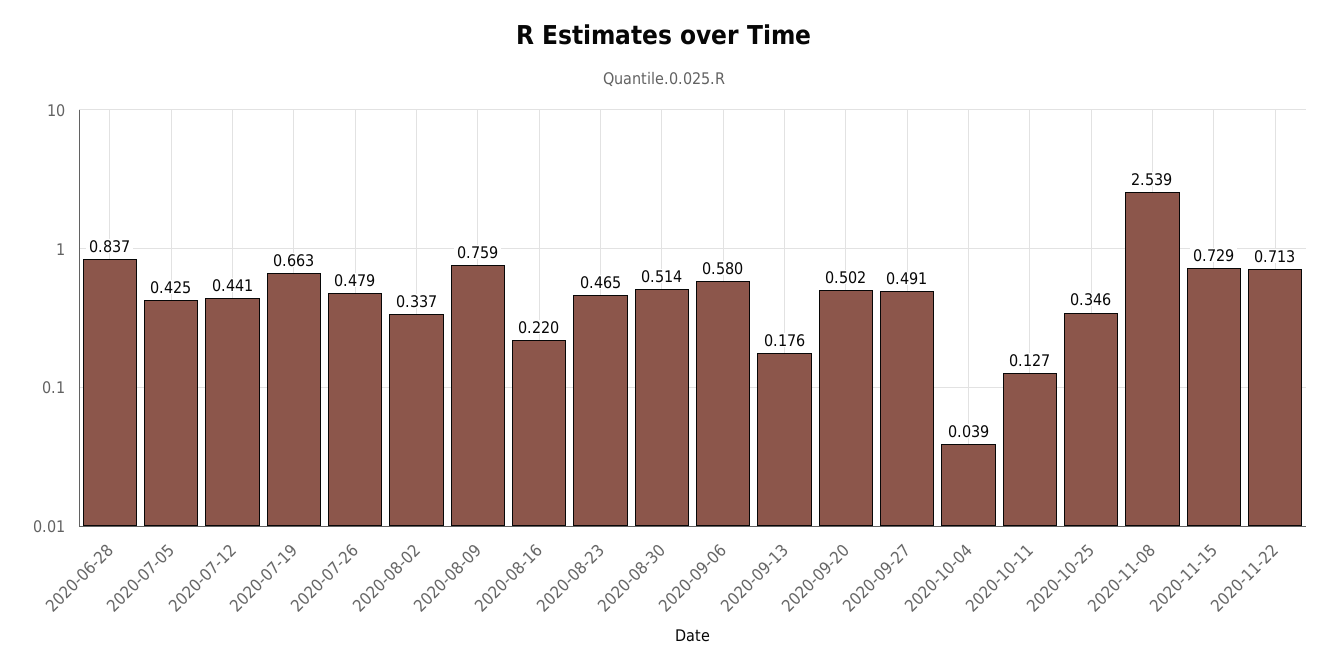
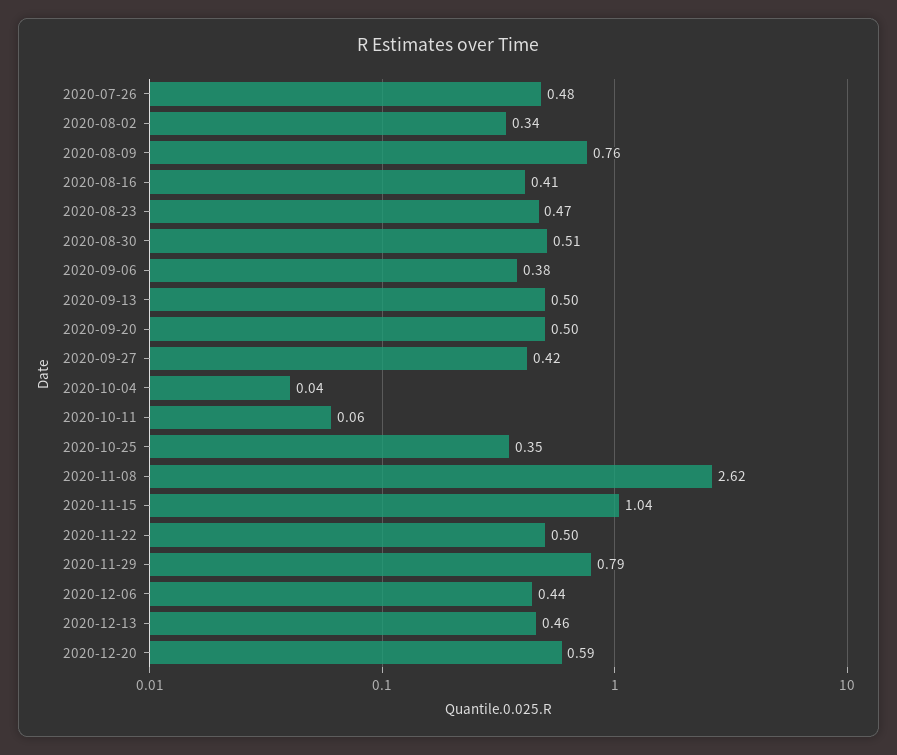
2020-06-28: 0.837 -> none
2020-07-05: 0.425 -> none
2020-07-12: 0.441 -> none
2020-07-19: 0.663 -> none
2020-08-16: 0.22 -> 0.41
2020-09-06: 0.58 -> 0.38
2020-09-13: 0.176 -> 0.5
2020-09-27: 0.491 -> 0.42
2020-10-11: 0.127 -> 0.06
2020-11-08: 2.539 -> 2.62
2020-11-15: 0.729 -> 1.04
2020-11-22: 0.713 -> 0.5
2020-11-29: none -> 0.79
2020-12-06: none -> 0.44
2020-12-13: none -> 0.46
2020-12-20: none -> 0.59

